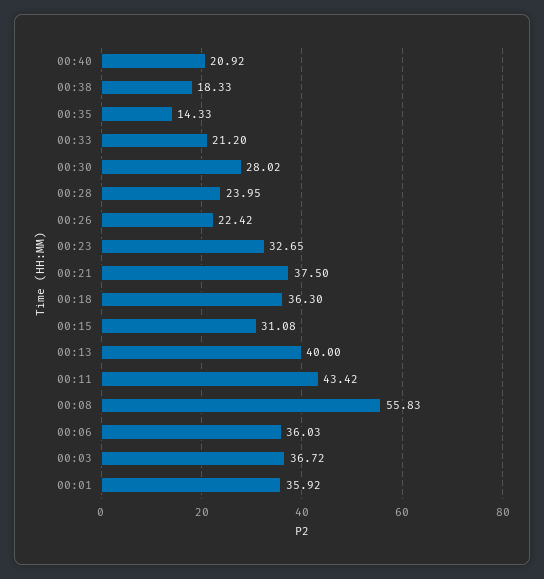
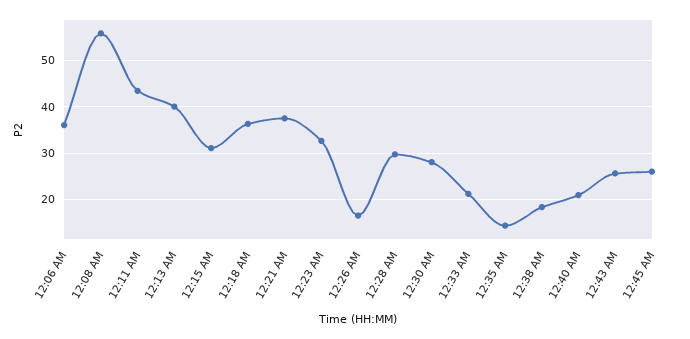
00:28: 23.95 -> 30
00:26: 22.42 -> 16
00:03: 36.72 -> none
00:01: 35.92 -> none
12:43 AM: none -> 26
12:45 AM: none -> 26

